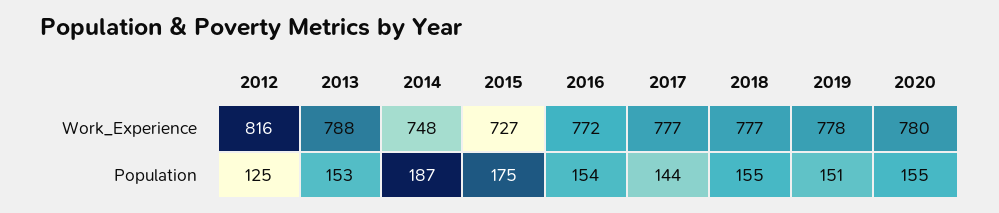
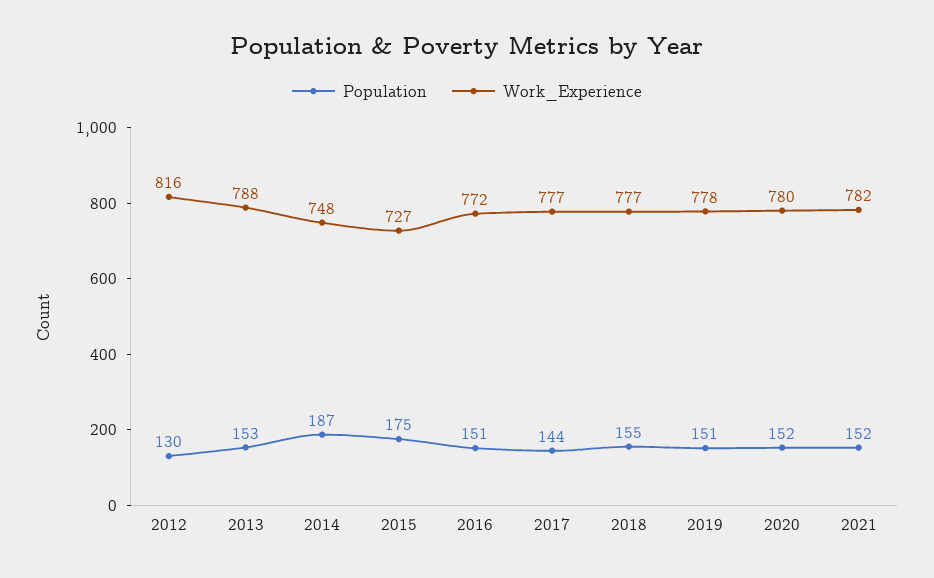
Population, 2012: 125 -> 130
Population, 2016: 154 -> 151
Population, 2020: 155 -> 152
Population, 2021: none -> 152
Work_Experience, 2021: none -> 782

